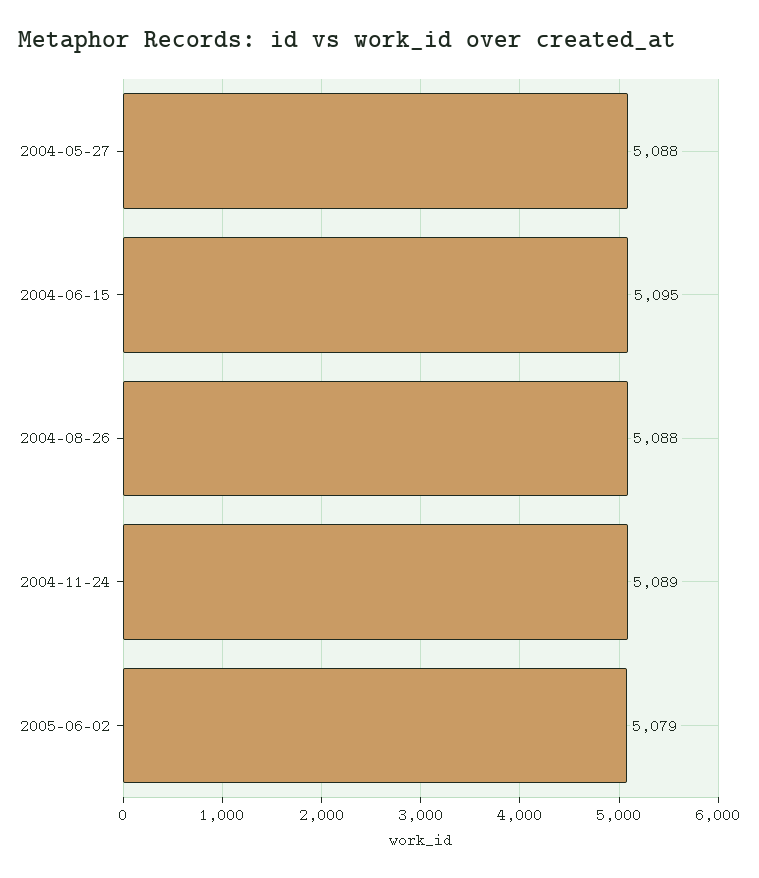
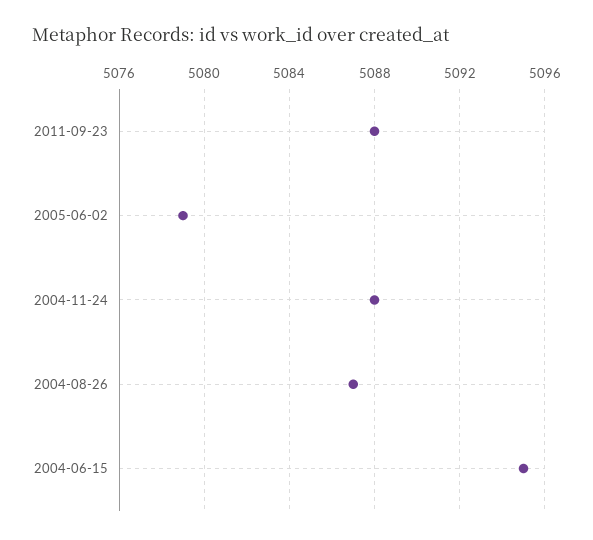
2004-05-27: 5088 -> none
2004-08-26: 5088 -> 5087
2004-11-24: 5089 -> 5088
2011-09-23: none -> 5088

